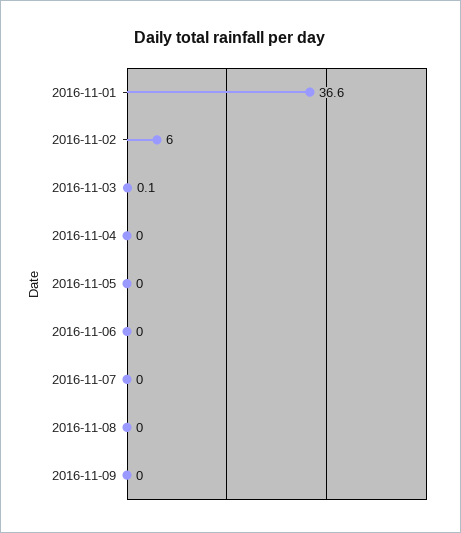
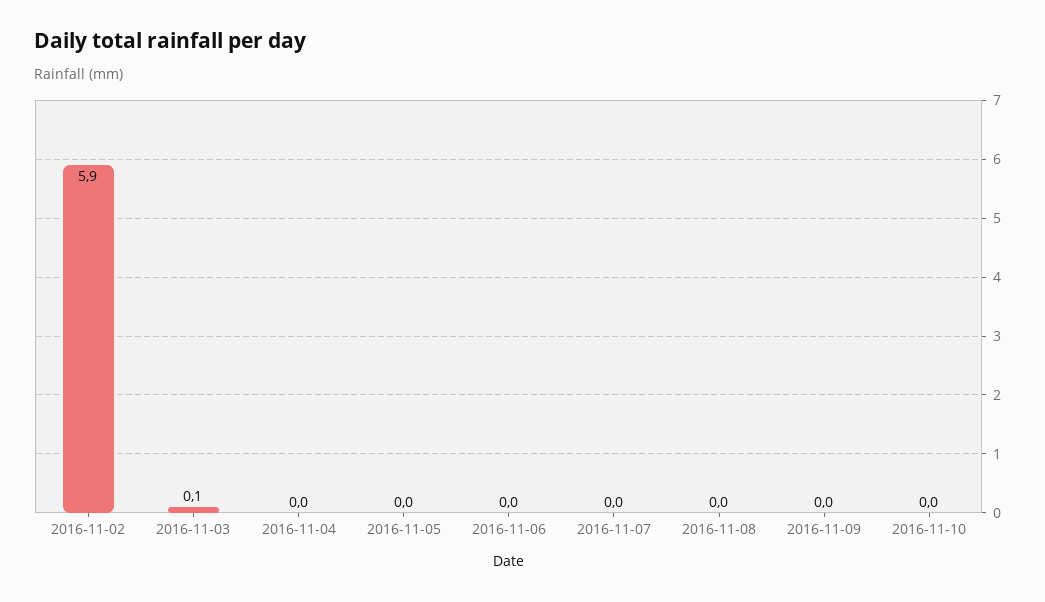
2016-11-01: 36.6 -> none
2016-11-02: 6 -> 5.9
2016-11-10: none -> 0

